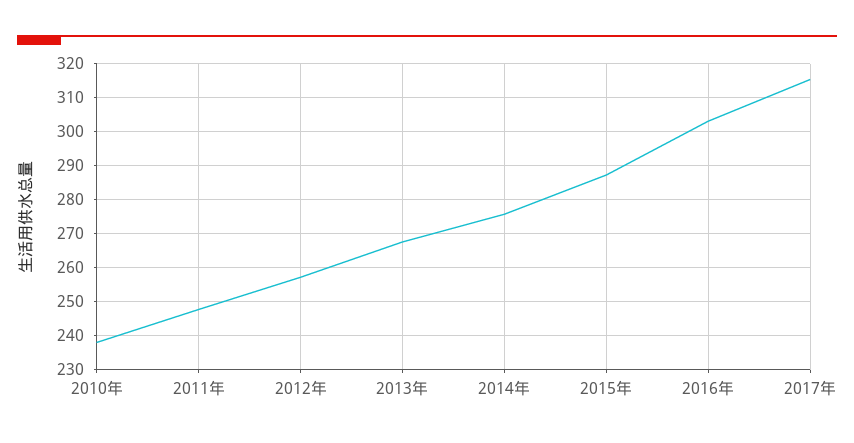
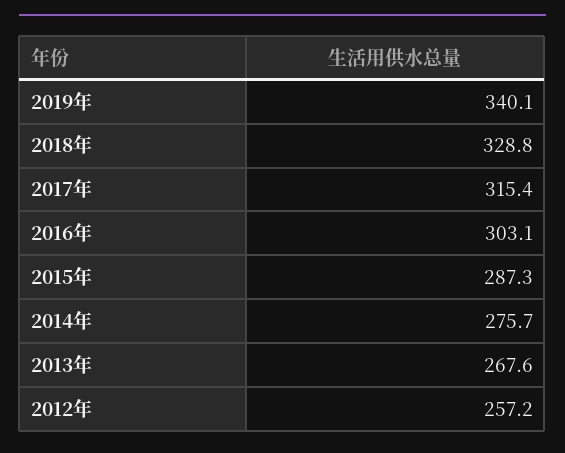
2010年: 238 -> none
2011年: 248 -> none
2019年: none -> 340.1
2018年: none -> 328.8

